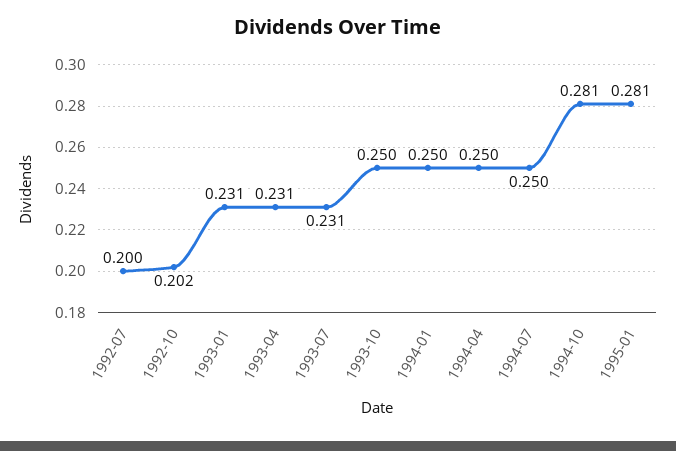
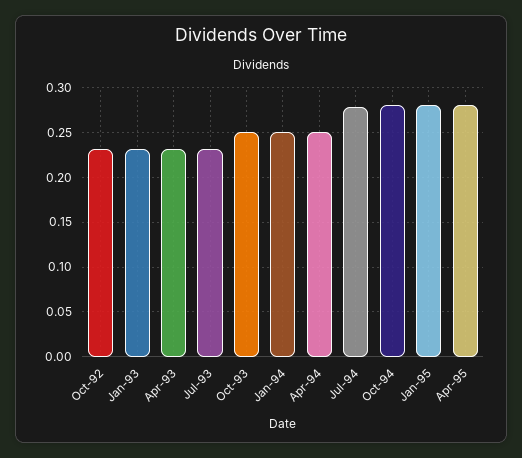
1992-07: 0.2 -> none
1992-10: 0.202 -> 0.23
1994-07: 0.25 -> 0.28
Apr-95: none -> 0.28

